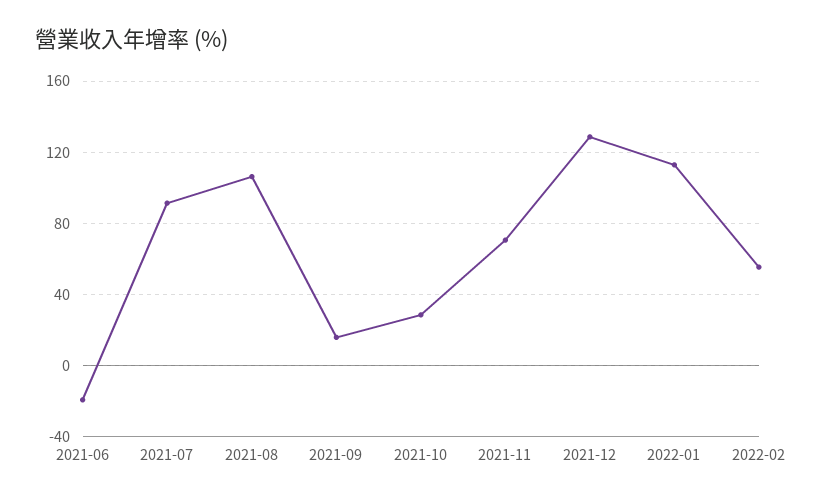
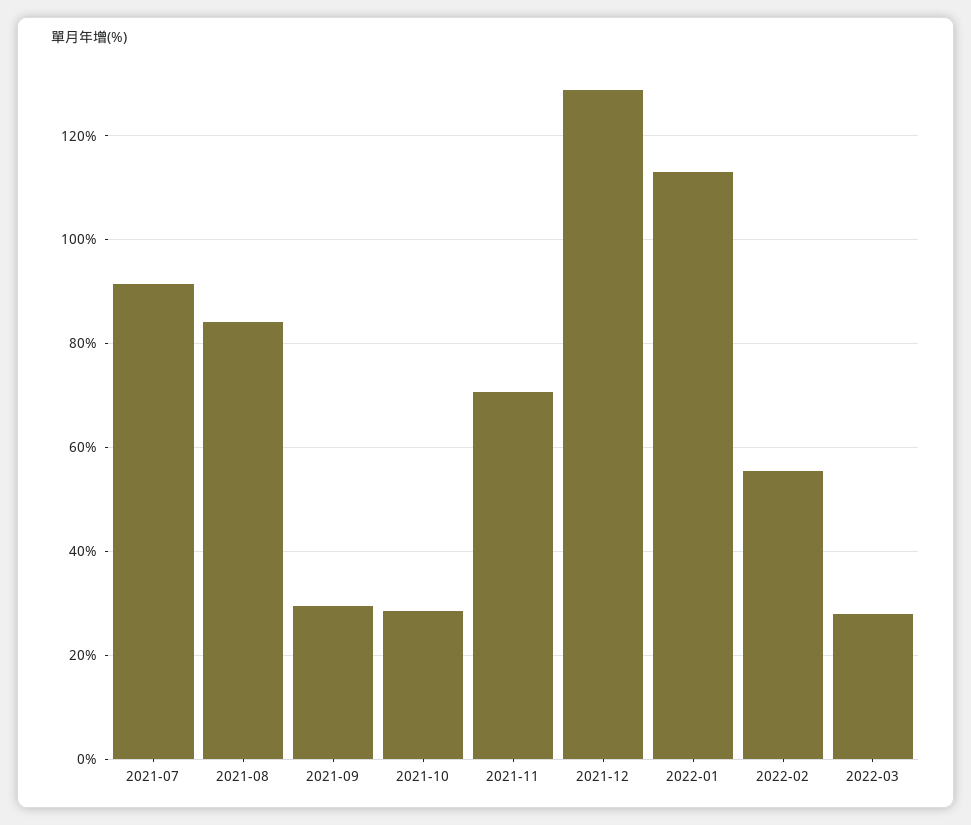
2021-06: -20 -> none
2021-08: 105 -> 84
2021-09: 15 -> 30
2022-03: none -> 28

